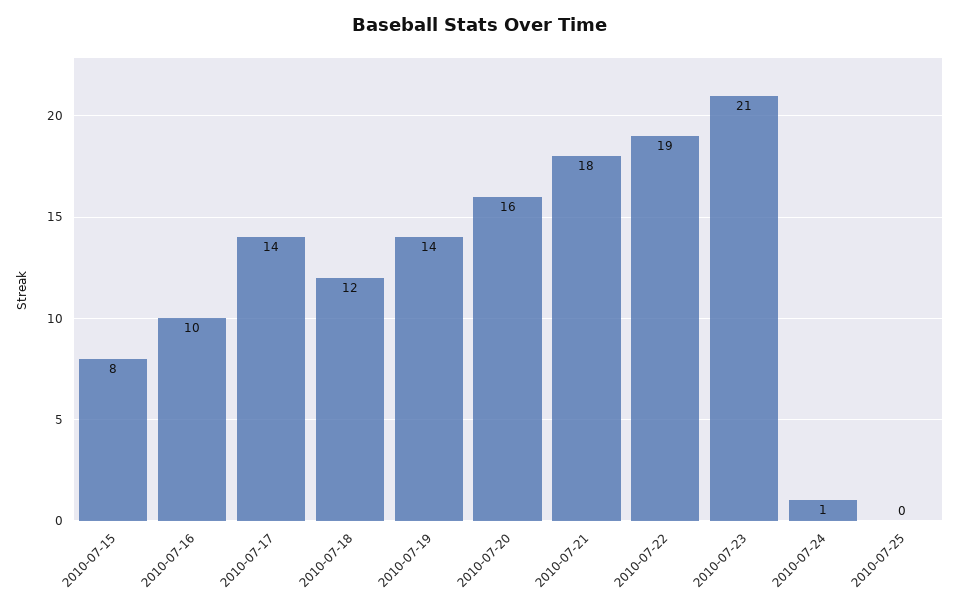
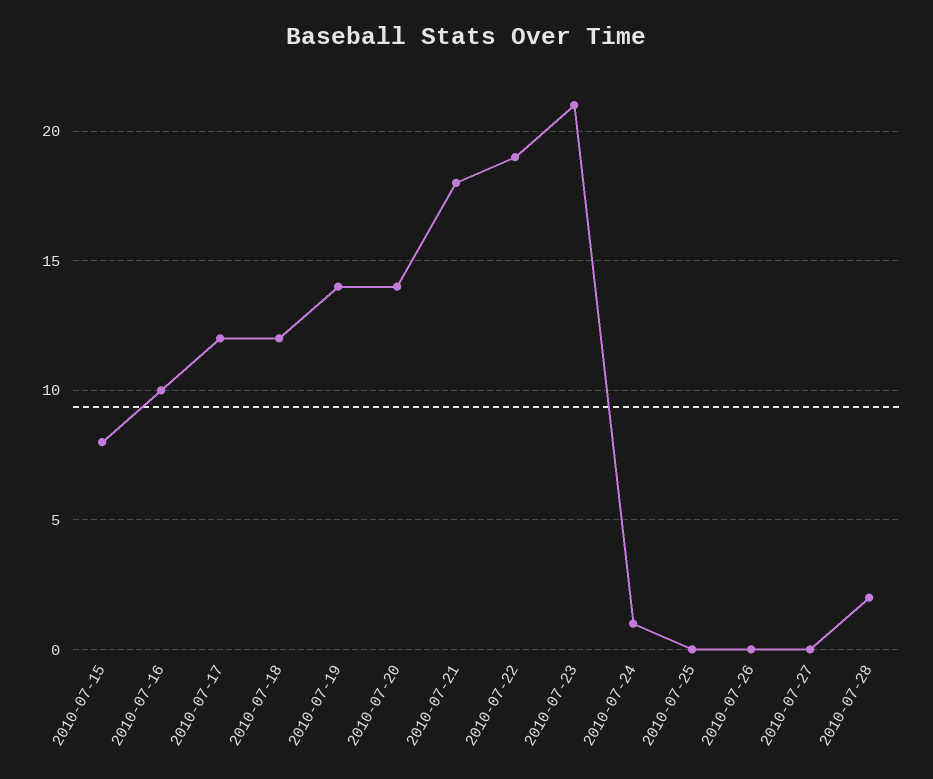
2010-07-17: 14 -> 12
2010-07-20: 16 -> 14
2010-07-26: none -> 0
2010-07-27: none -> 0
2010-07-28: none -> 2

